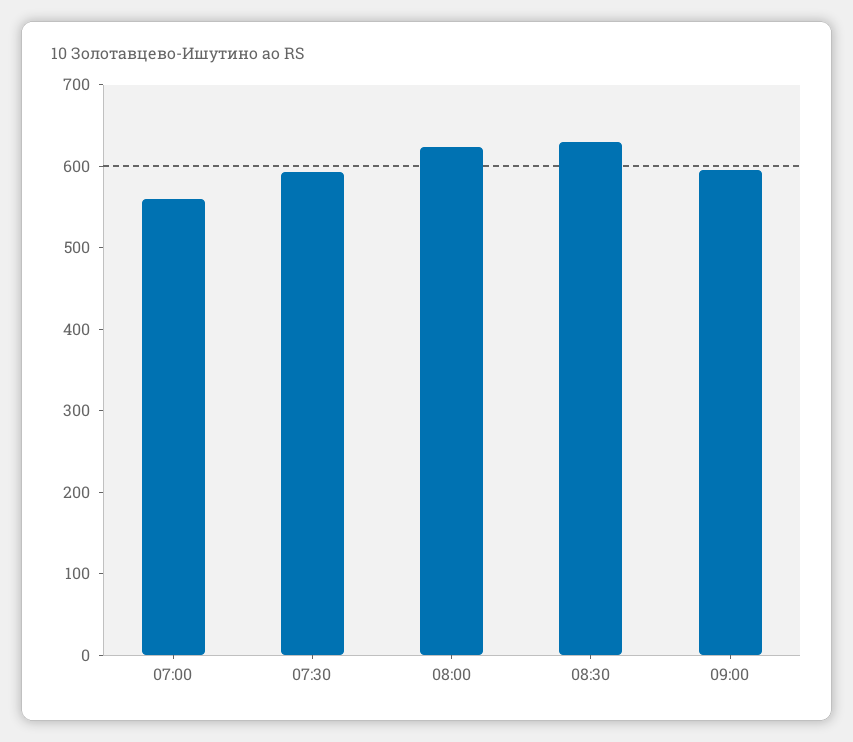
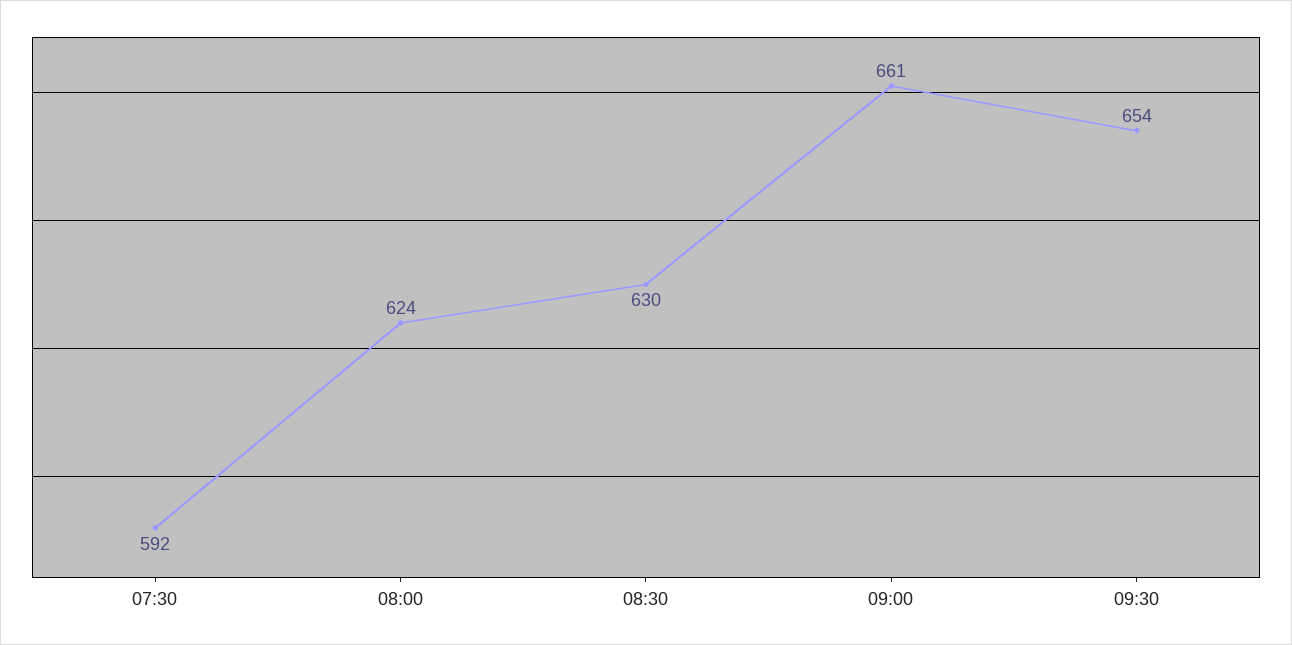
07:00: 560 -> none
09:00: 600 -> 661
09:30: none -> 654

